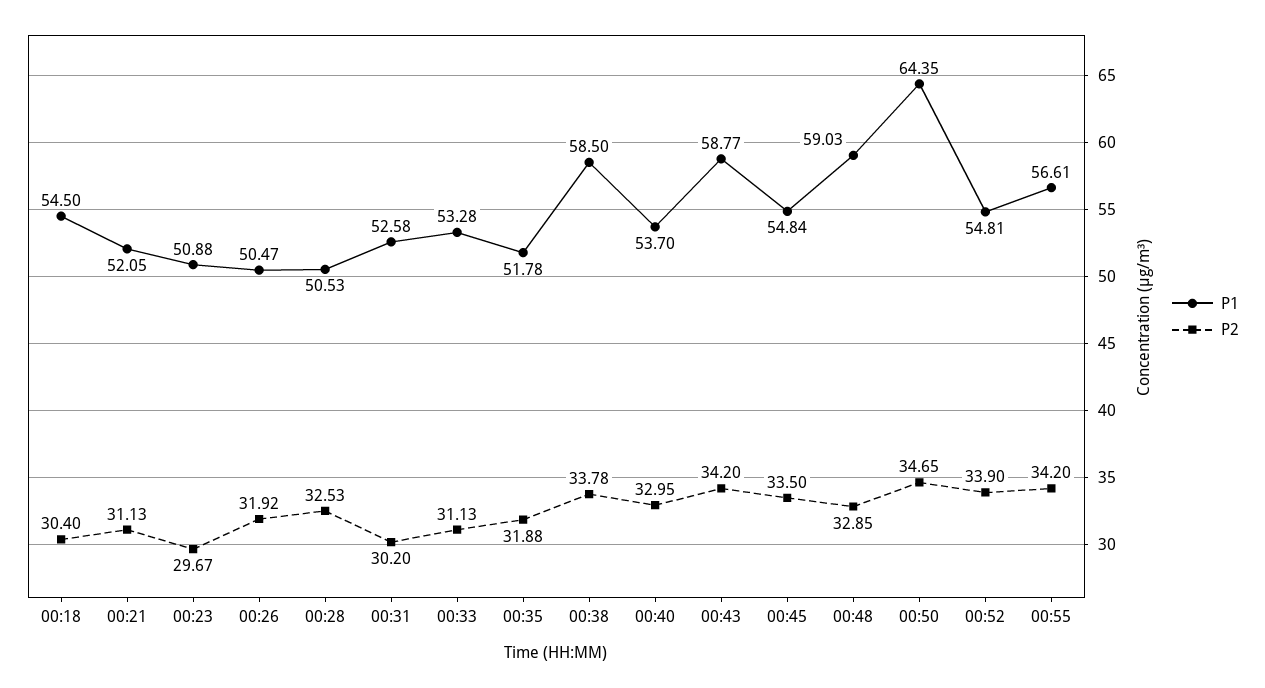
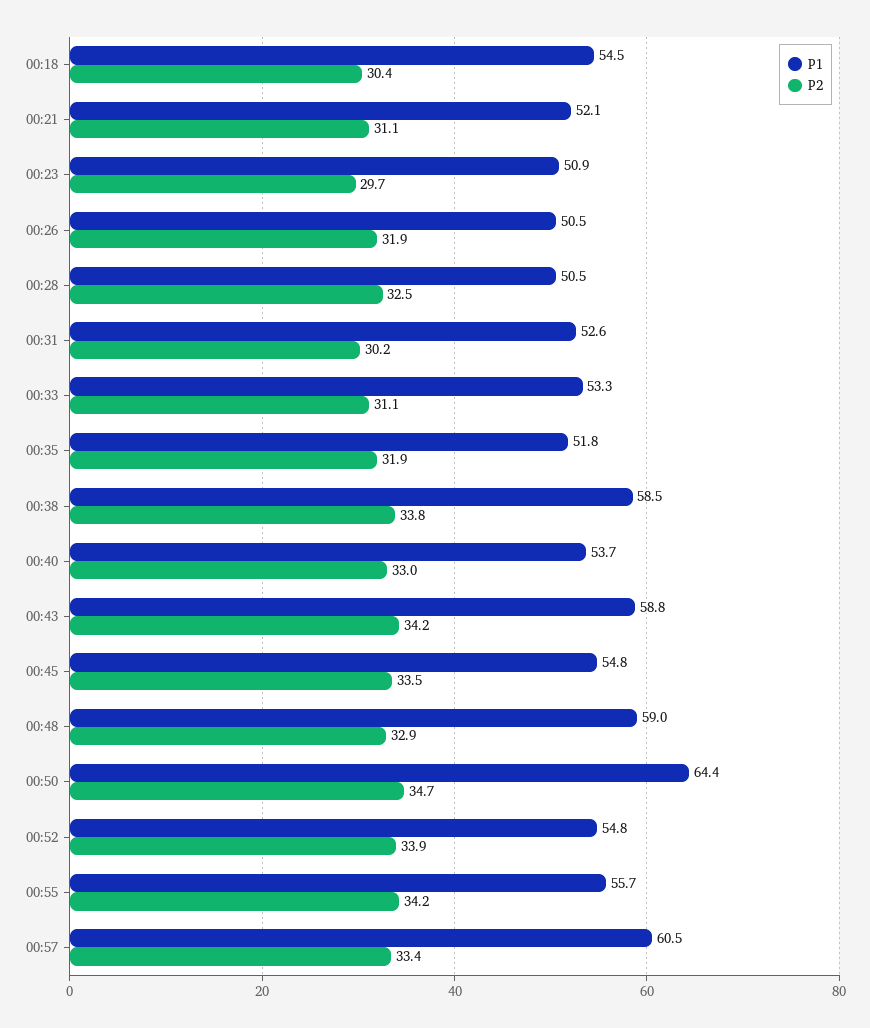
P1, 00:55: 56.61 -> 55.7
P1, 00:57: none -> 60.5
P2, 00:57: none -> 33.4

